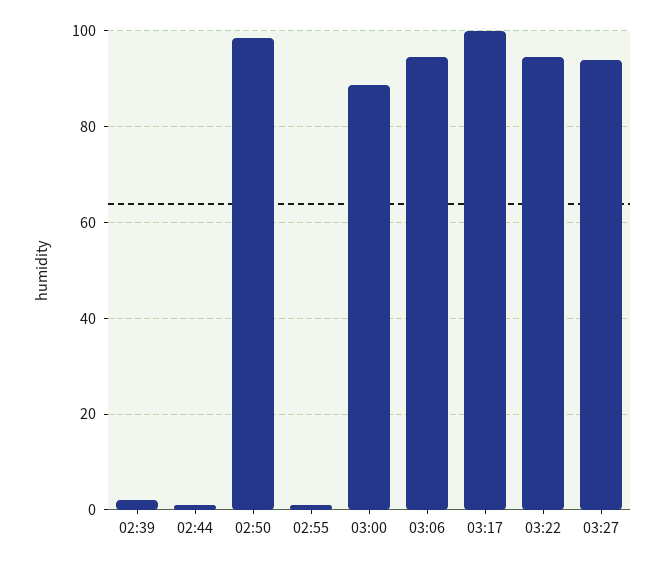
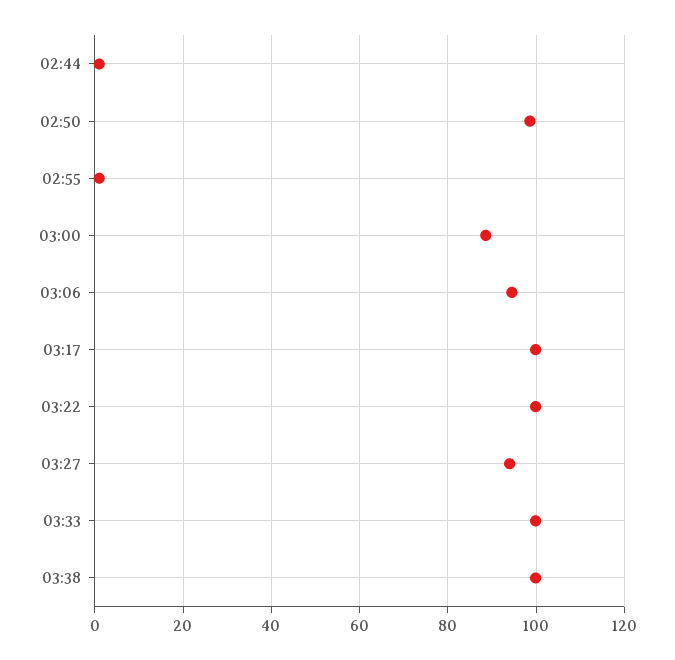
02:39: 2 -> none
03:22: 94 -> 100
03:33: none -> 100
03:38: none -> 100

